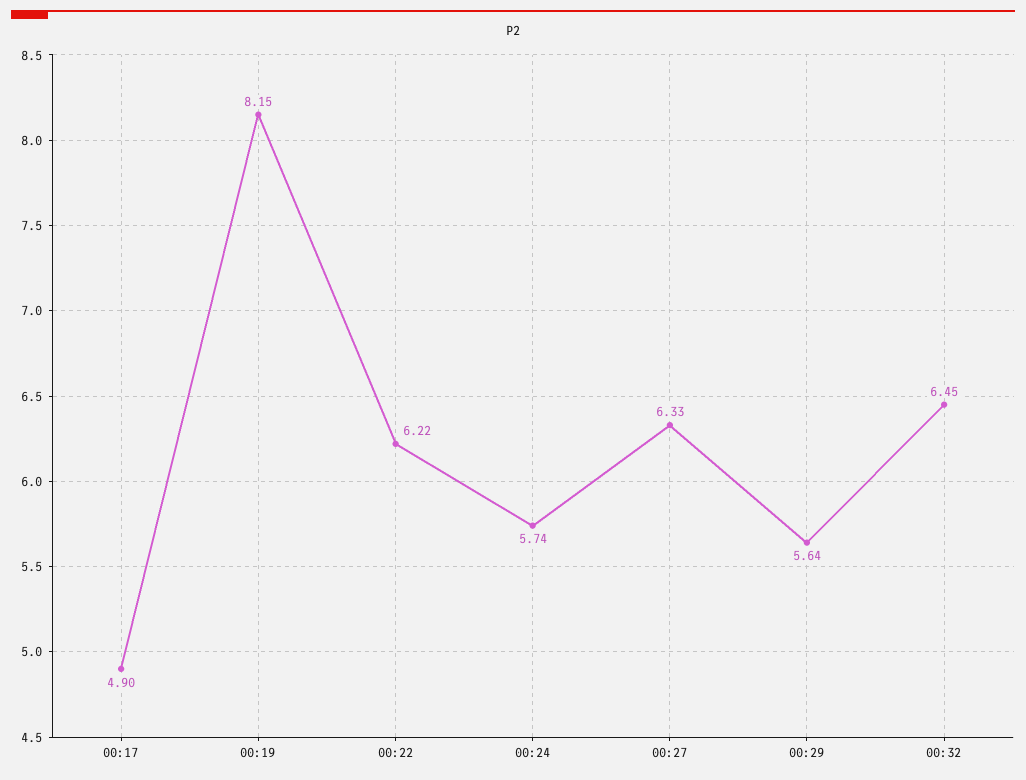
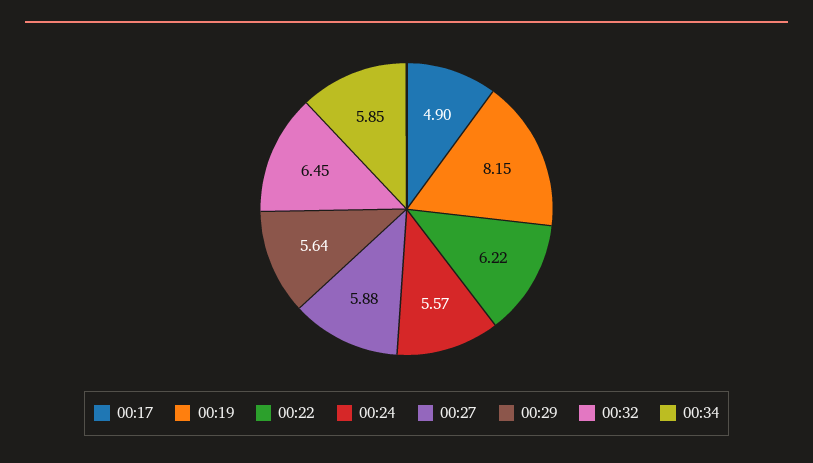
00:24: 5.74 -> 5.57
00:27: 6.33 -> 5.88
00:34: none -> 5.85

